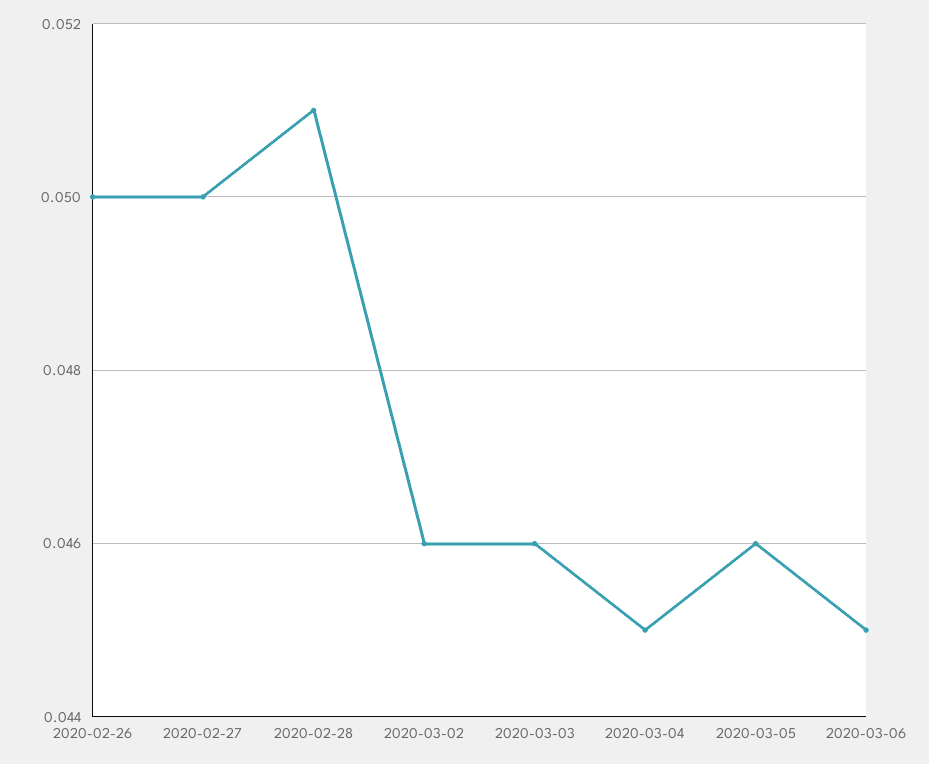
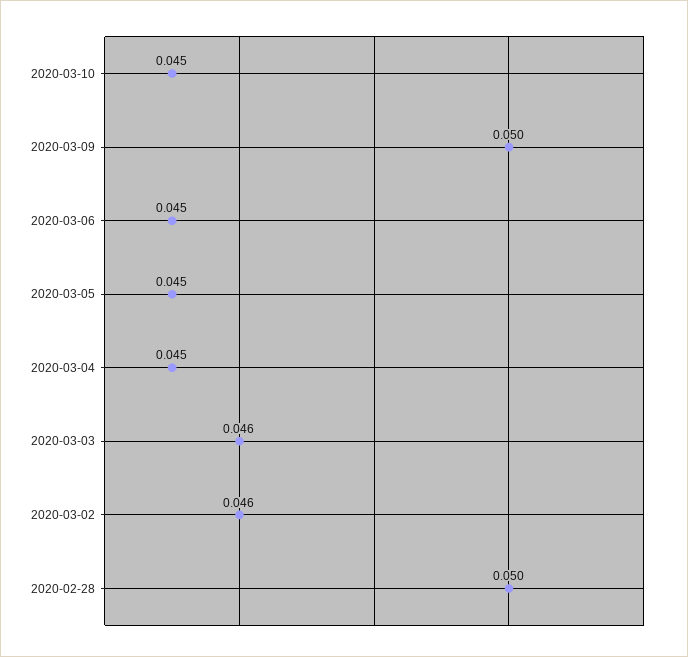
2020-02-26: 0.05 -> none
2020-02-27: 0.05 -> none
2020-02-28: 0.051 -> 0.05
2020-03-05: 0.046 -> 0.045
2020-03-10: none -> 0.045
2020-03-09: none -> 0.05

